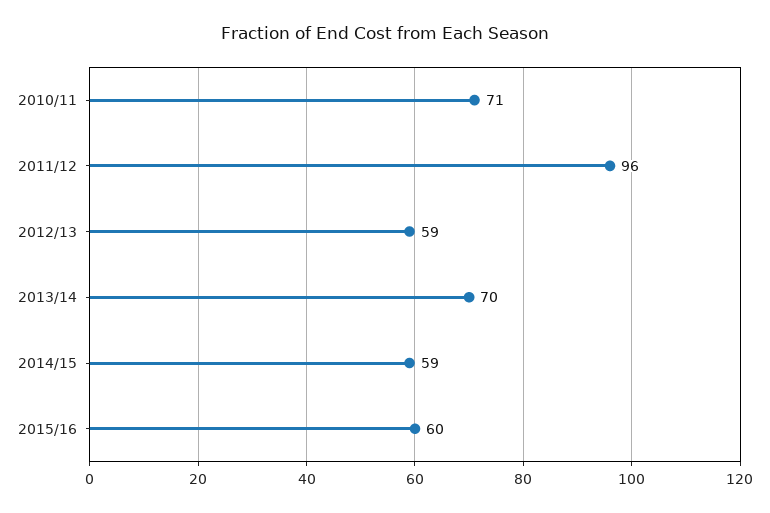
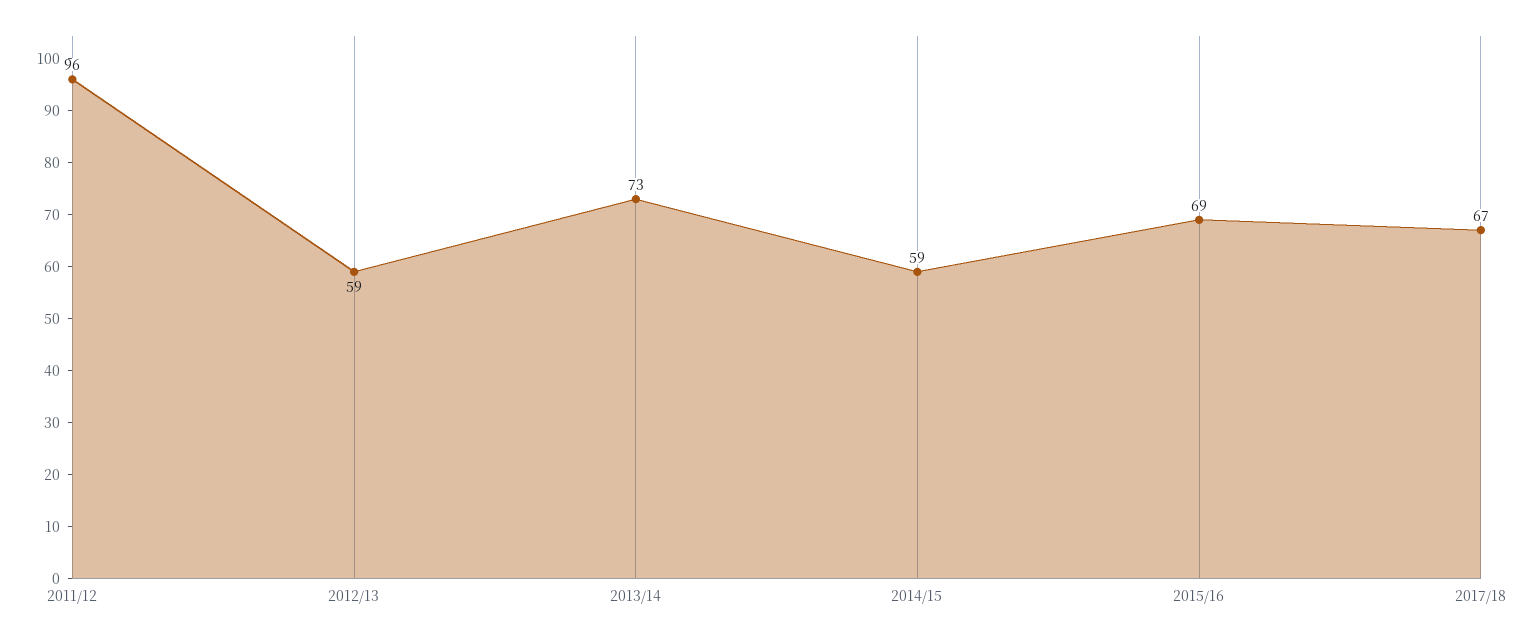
2010/11: 71 -> none
2013/14: 70 -> 73
2015/16: 60 -> 69
2017/18: none -> 67

